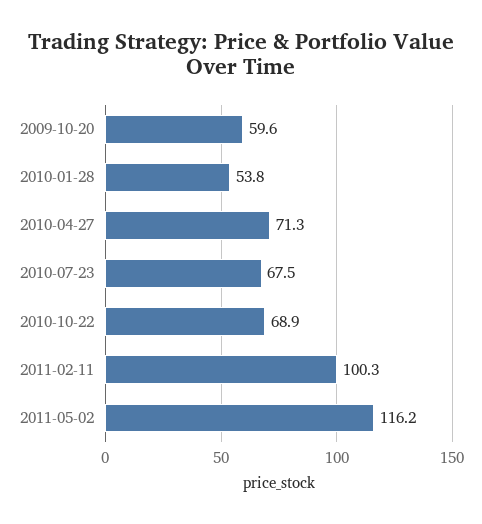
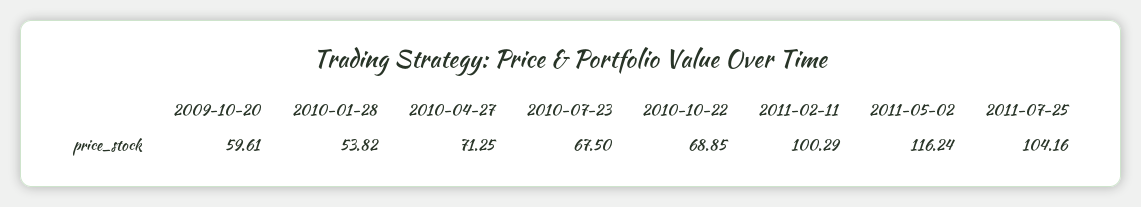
2011-07-25: none -> 104.16

